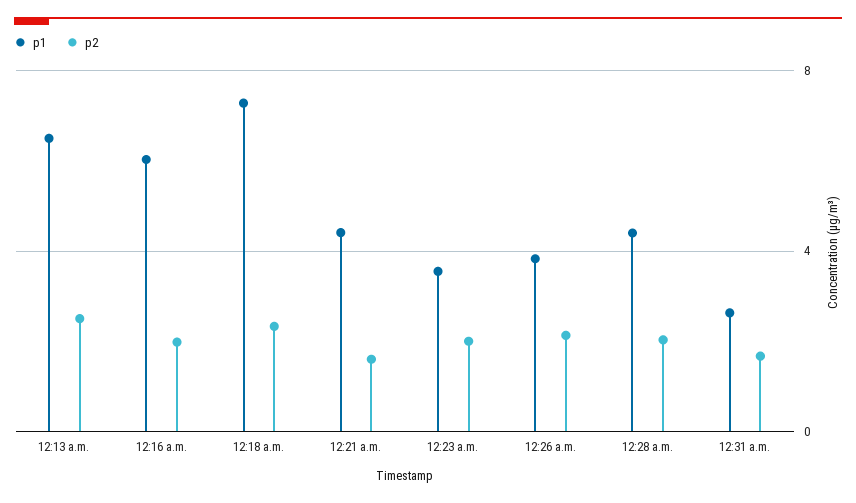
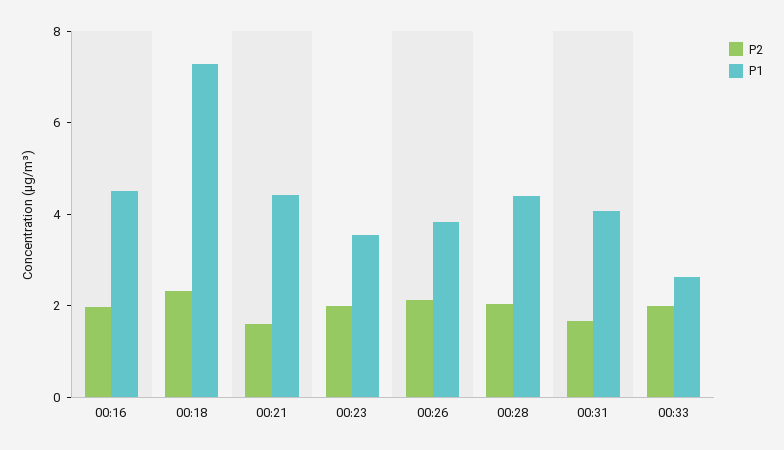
p1, 12:13 a.m.: 6.5 -> none
p2, 12:13 a.m.: 2.5 -> none
p1, 12:16 a.m.: 6 -> 4.5
p1, 12:31 a.m.: 2.5 -> 4
p2, 00:33: none -> 2
p1, 00:33: none -> 2.5

